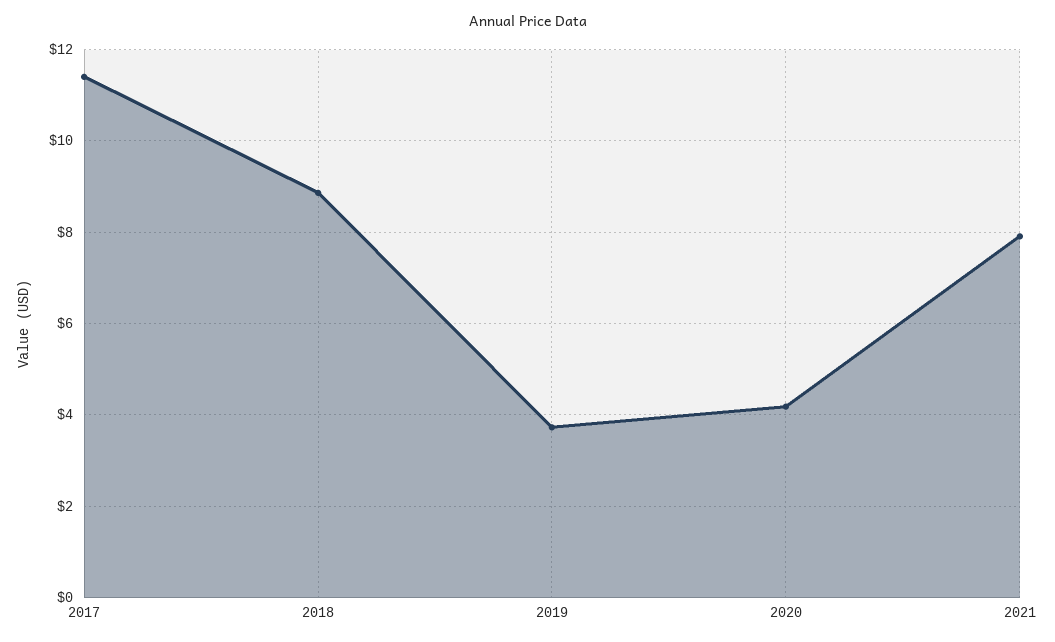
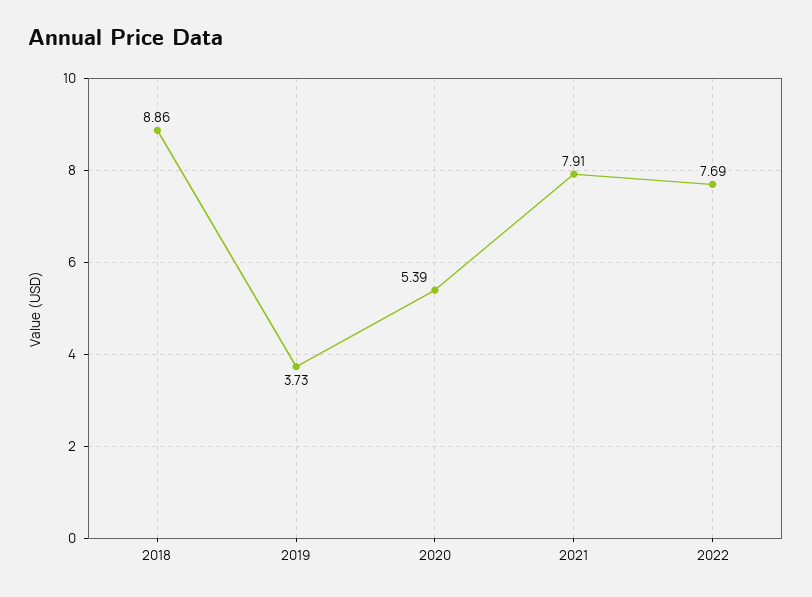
2017: 11.4 -> none
2020: 4.2 -> 5.39
2022: none -> 7.69

